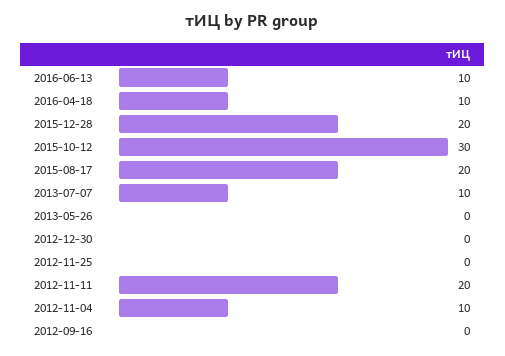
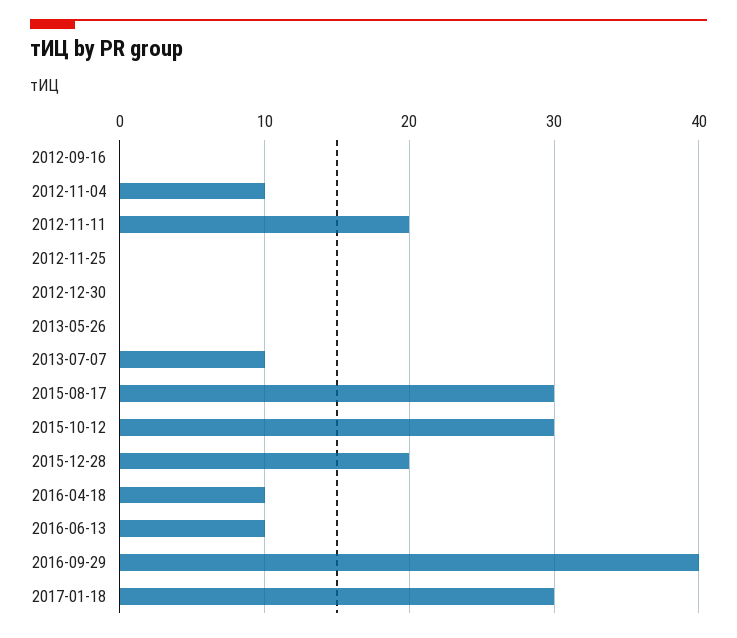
2015-08-17: 20 -> 30
2016-09-29: none -> 40
2017-01-18: none -> 30

